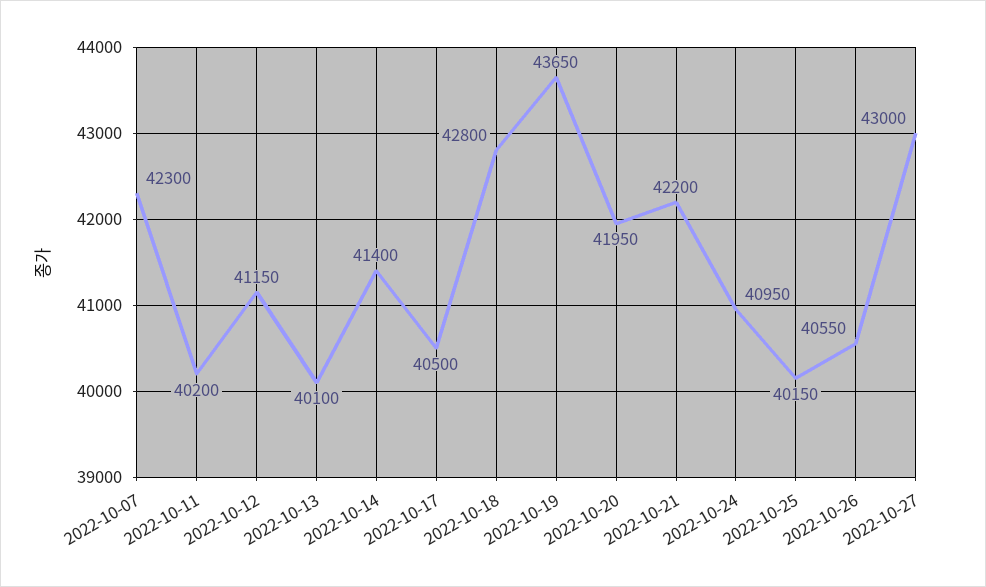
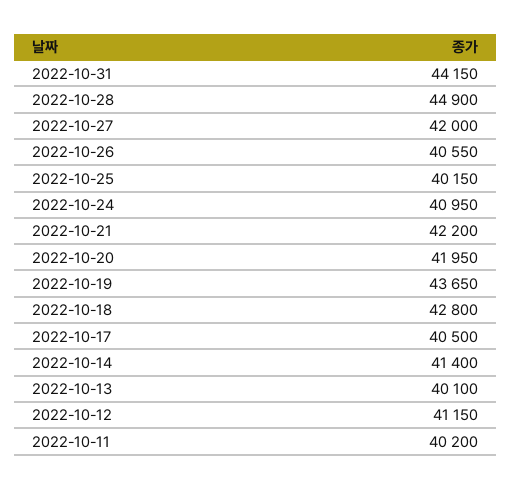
2022-10-07: 42300 -> none
2022-10-27: 43000 -> 42000
2022-10-31: none -> 44150
2022-10-28: none -> 44900

